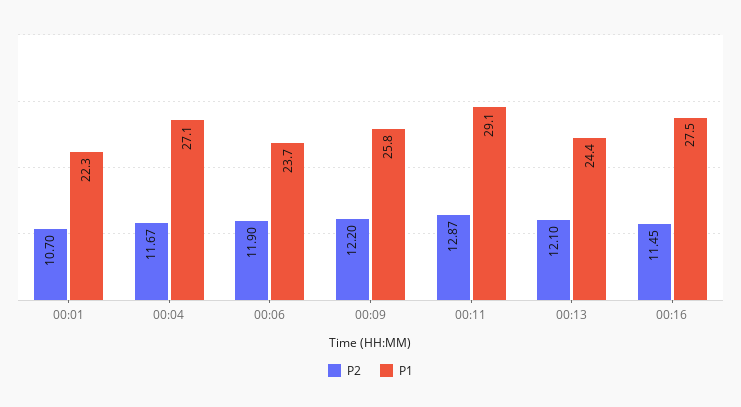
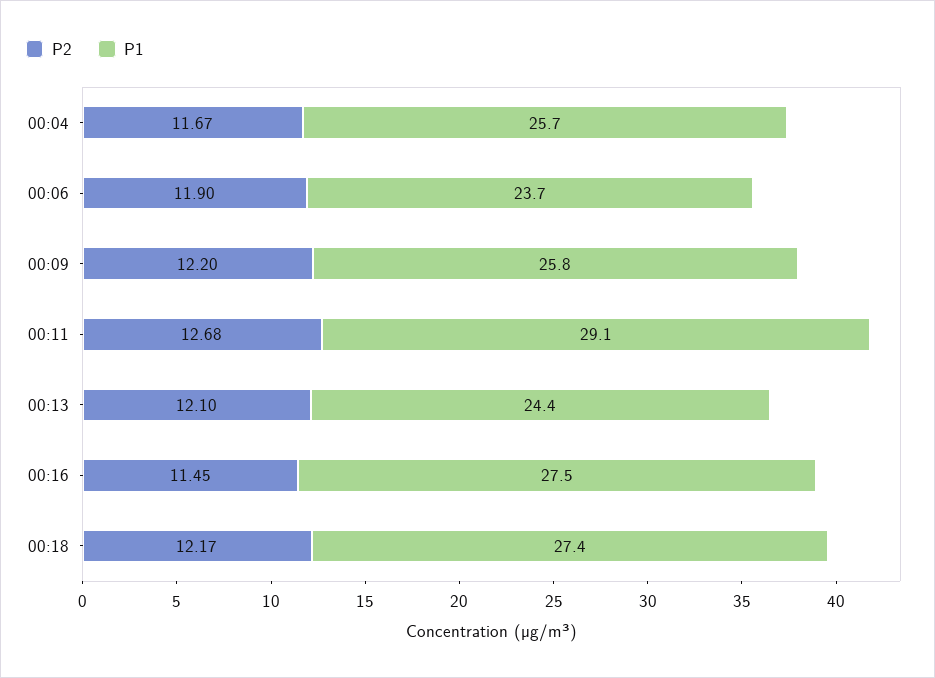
P2, 00:01: 10.7 -> none
P1, 00:01: 22.3 -> none
P1, 00:04: 27.1 -> 25.7
P2, 00:11: 12.87 -> 12.68
P2, 00:18: none -> 12.17
P1, 00:18: none -> 27.4

